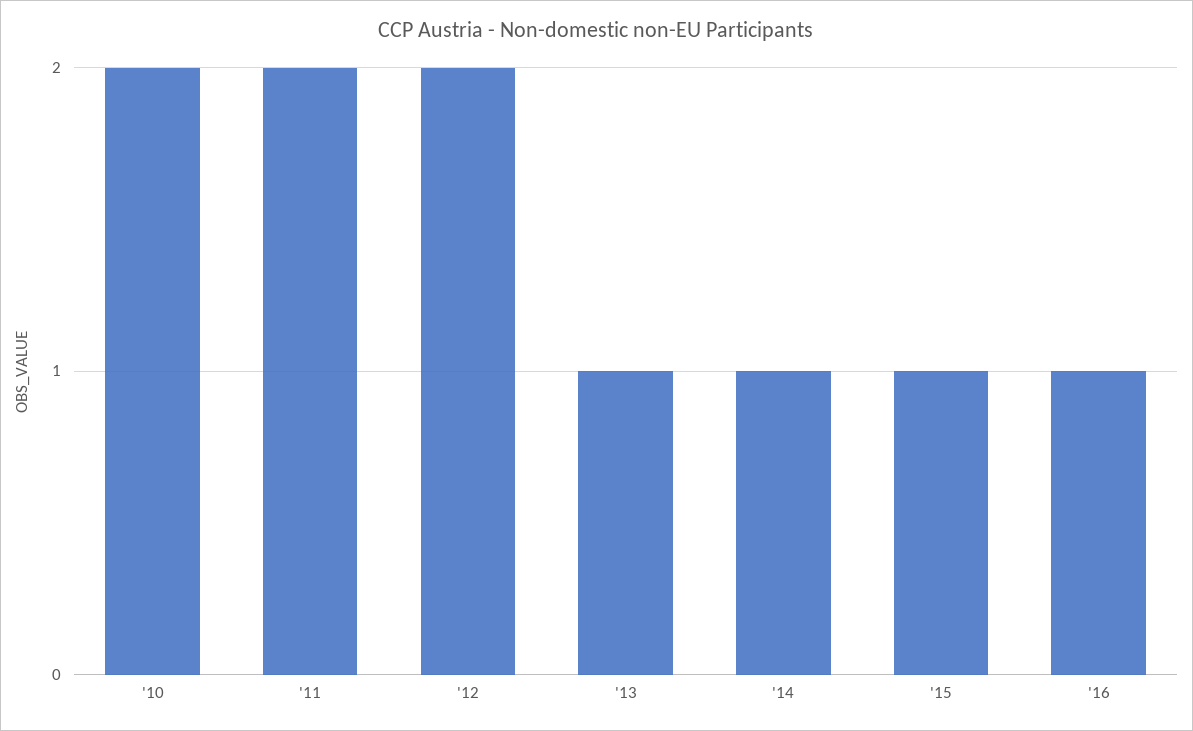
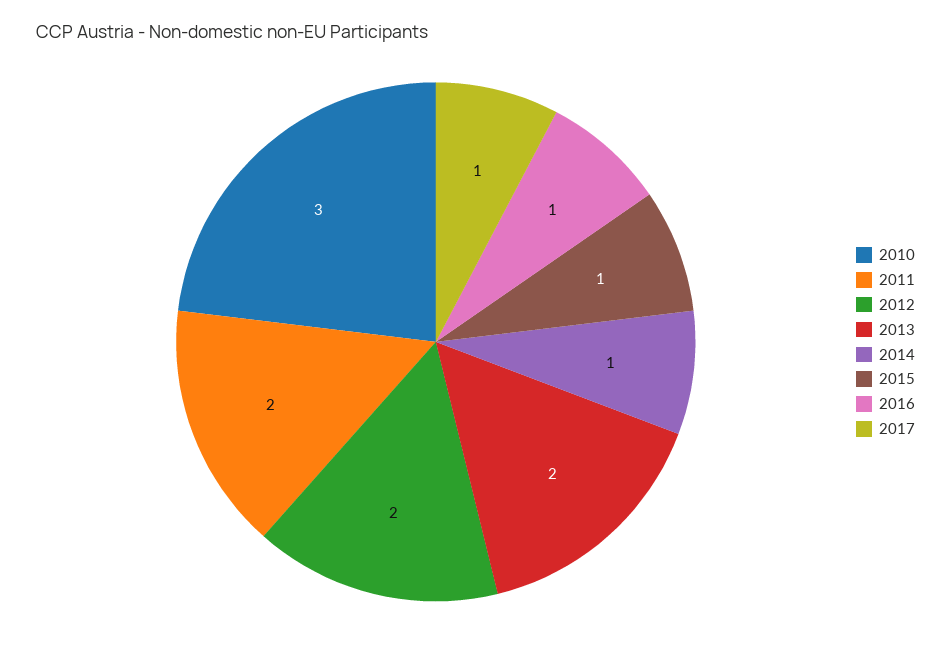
'10: 2 -> 3
'13: 1 -> 2
2017: none -> 1

